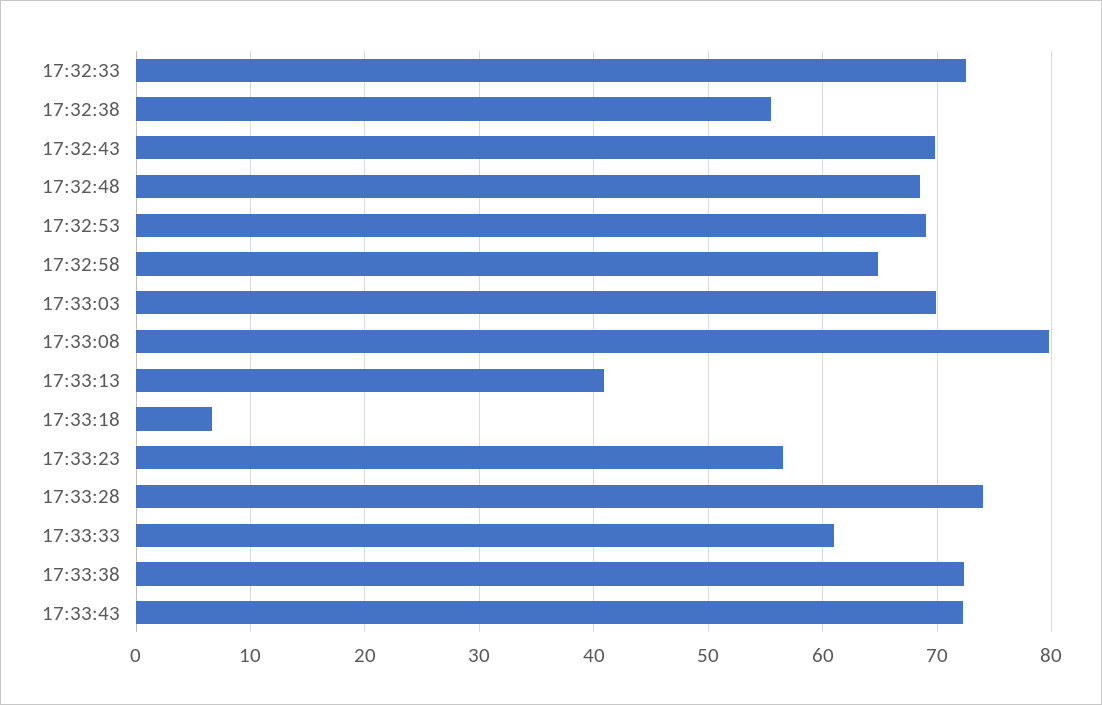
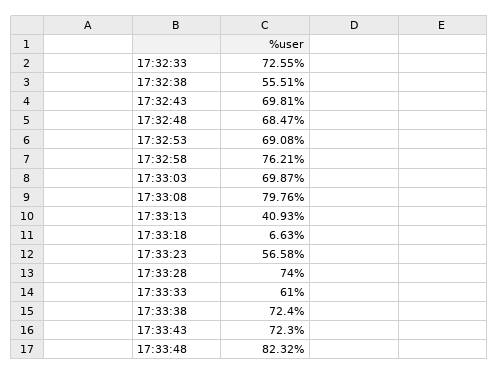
17:32:58: 65 -> 76.21
17:33:48: none -> 82.32

